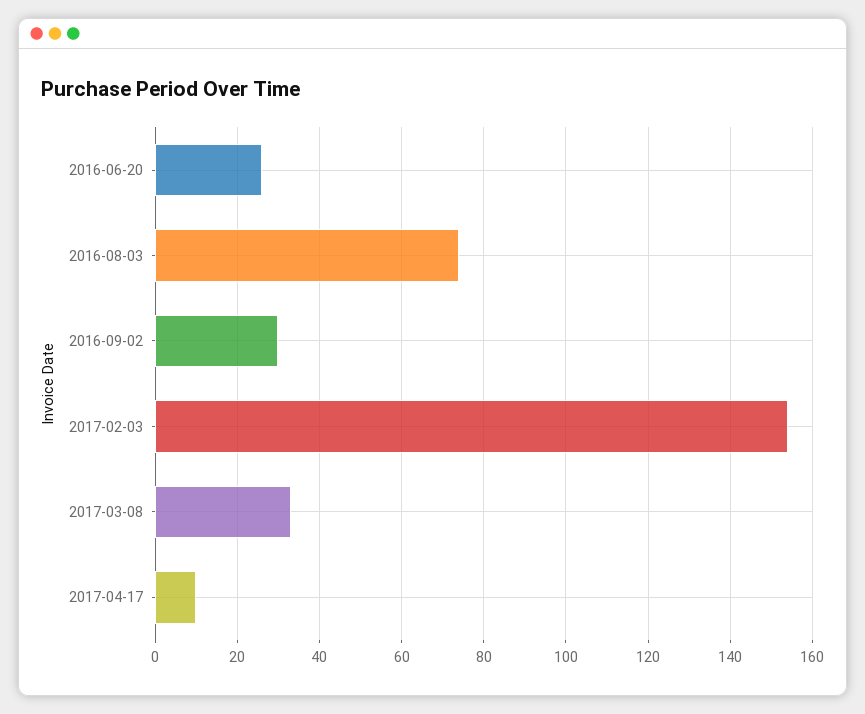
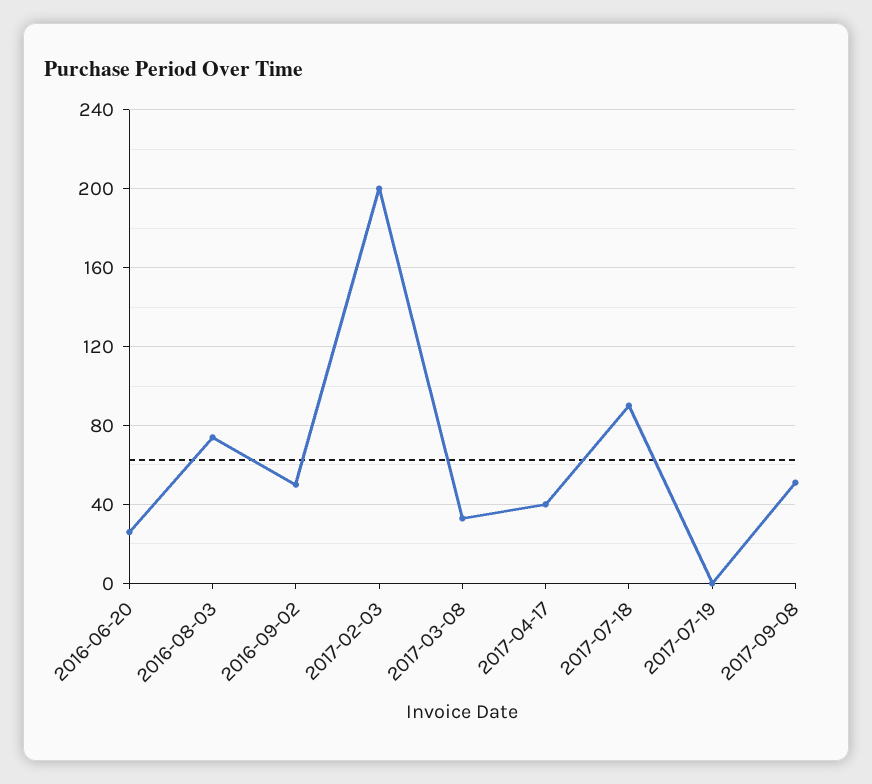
2016-09-02: 30 -> 50
2017-02-03: 155 -> 200
2017-04-17: 10 -> 40
2017-07-18: none -> 90
2017-07-19: none -> 0
2017-09-08: none -> 50

